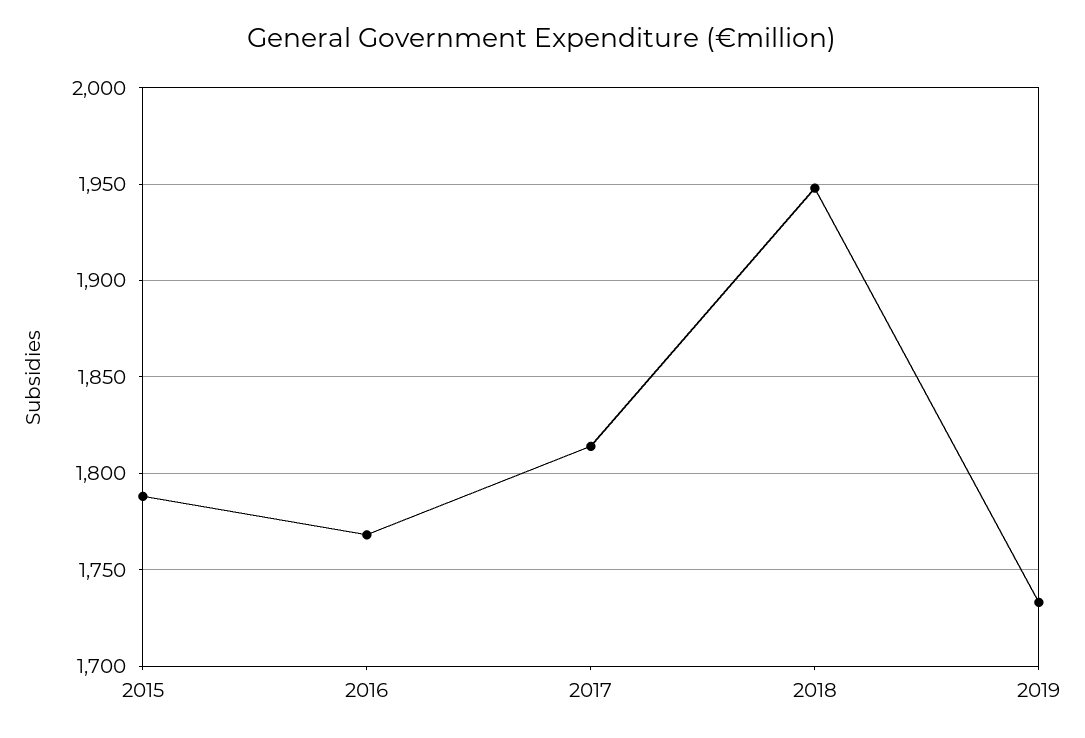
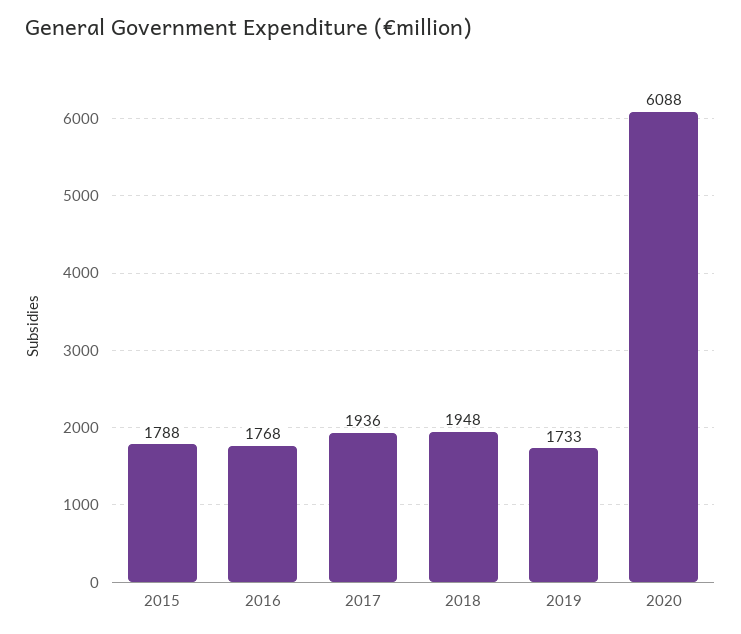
2017: 1815 -> 1936
2020: none -> 6088

